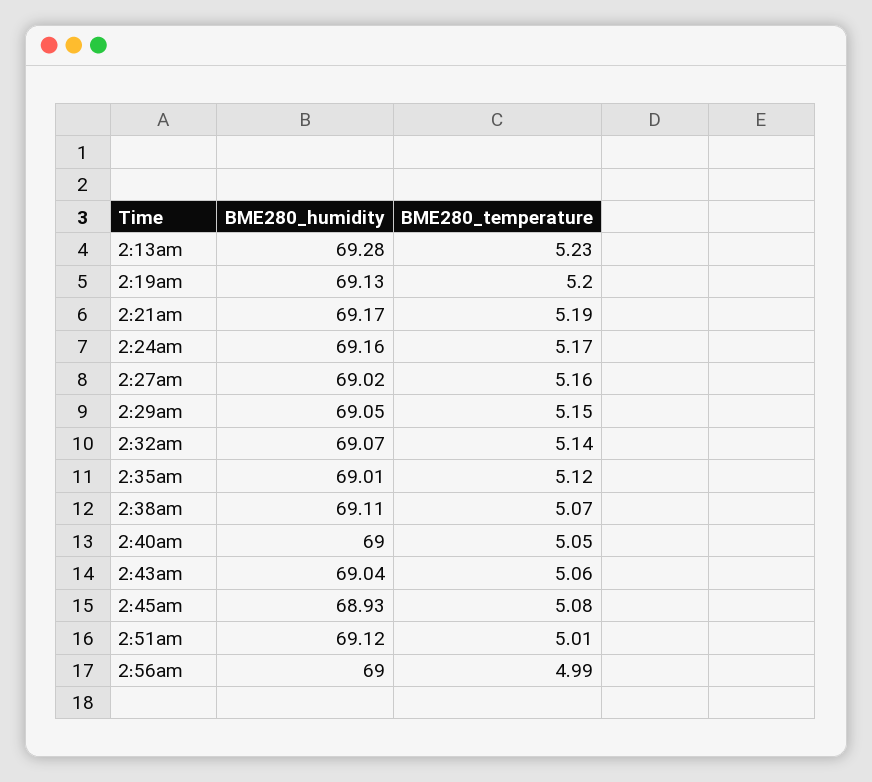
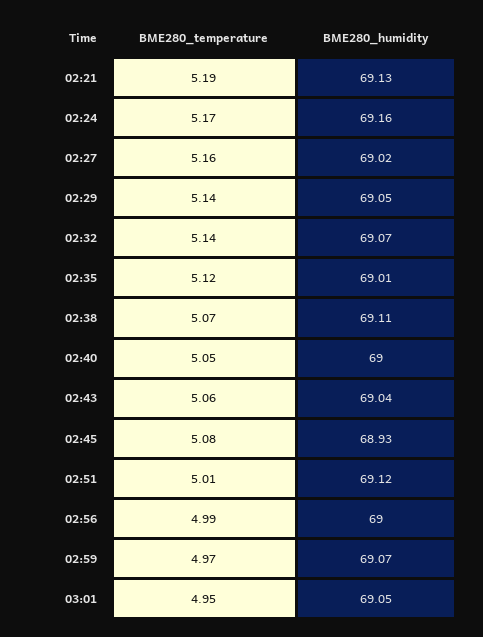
BME280_humidity, 2:13am: 69.28 -> none
BME280_temperature, 2:13am: 5.23 -> none
BME280_humidity, 2:19am: 69.13 -> none
BME280_temperature, 2:19am: 5.2 -> none
BME280_humidity, 2:21am: 69.17 -> 69.13
BME280_temperature, 2:29am: 5.15 -> 5.14
BME280_temperature, 02:59: none -> 4.97
BME280_humidity, 02:59: none -> 69.07
BME280_temperature, 03:01: none -> 4.95
BME280_humidity, 03:01: none -> 69.05

